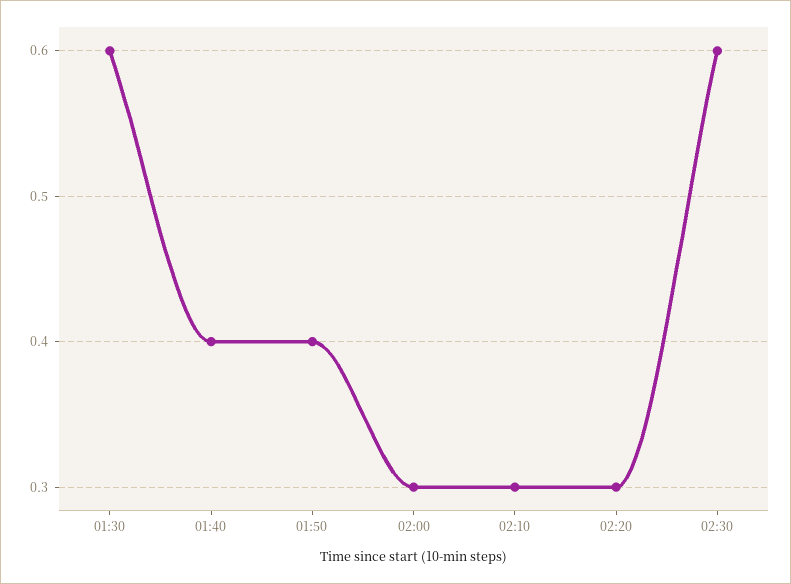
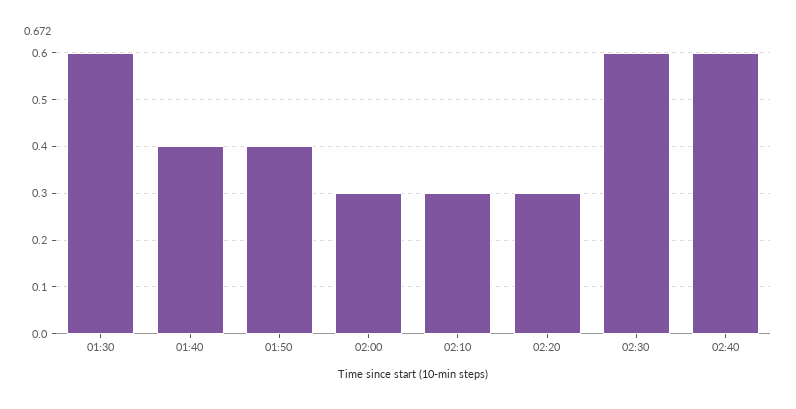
02:40: none -> 0.6

